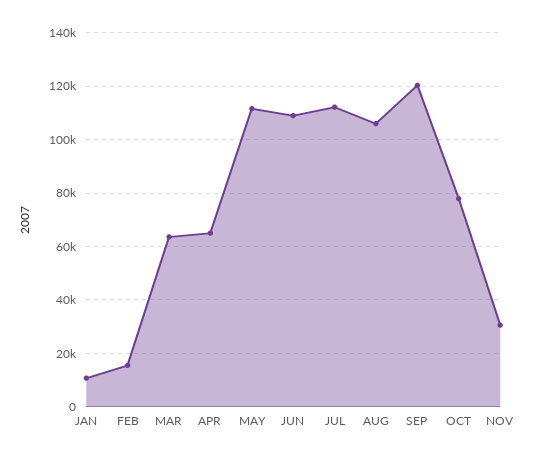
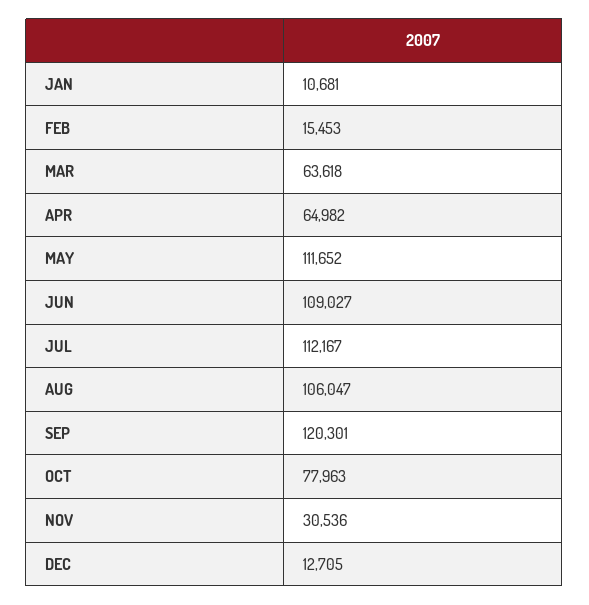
DEC: none -> 12705

